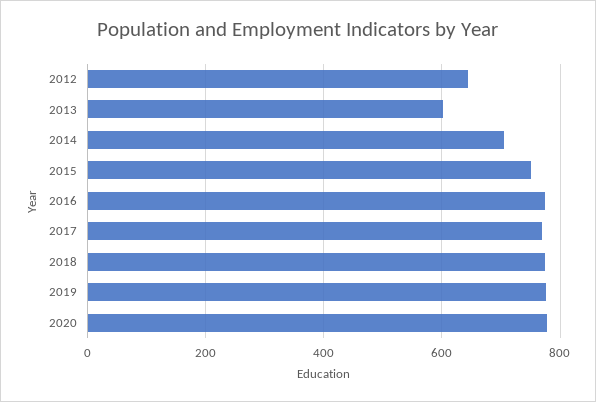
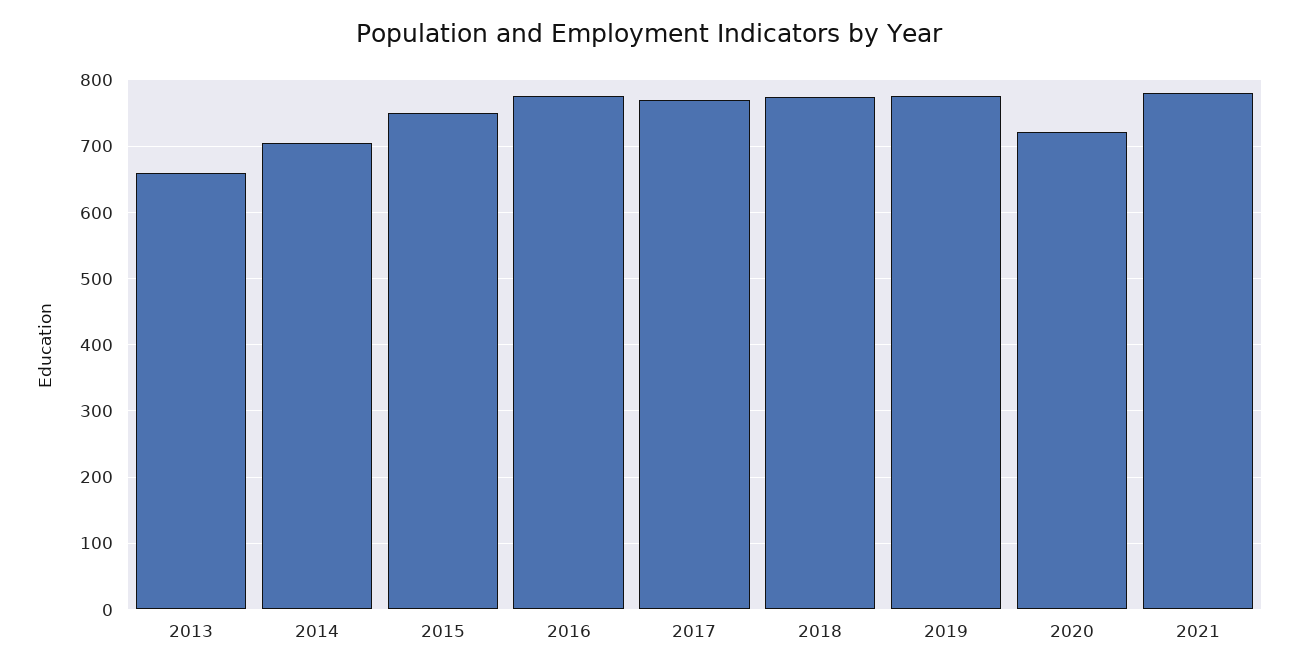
2012: 640 -> none
2013: 600 -> 660
2020: 780 -> 720
2021: none -> 780

